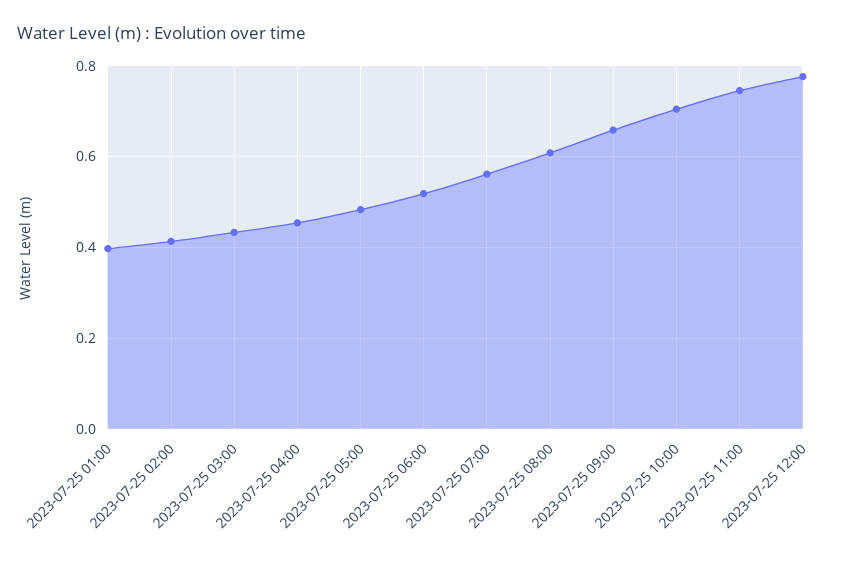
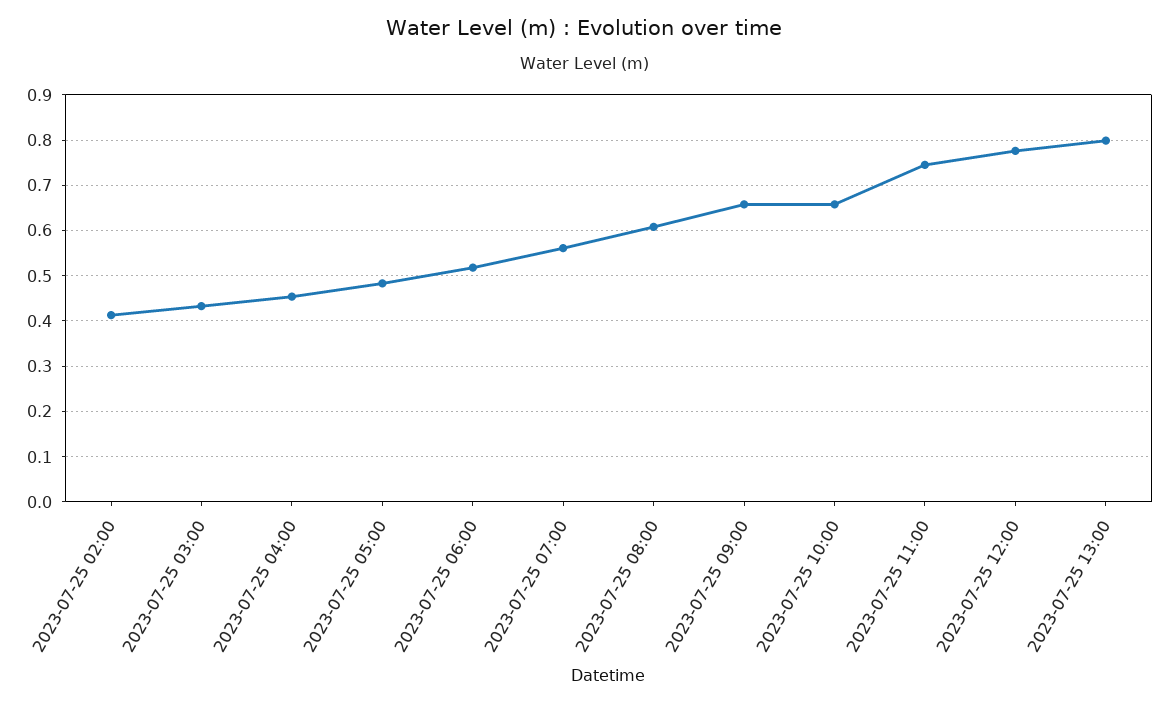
2023-07-25 01:00: 0.4 -> none
2023-07-25 10:00: 0.7 -> 0.66
2023-07-25 13:00: none -> 0.8

